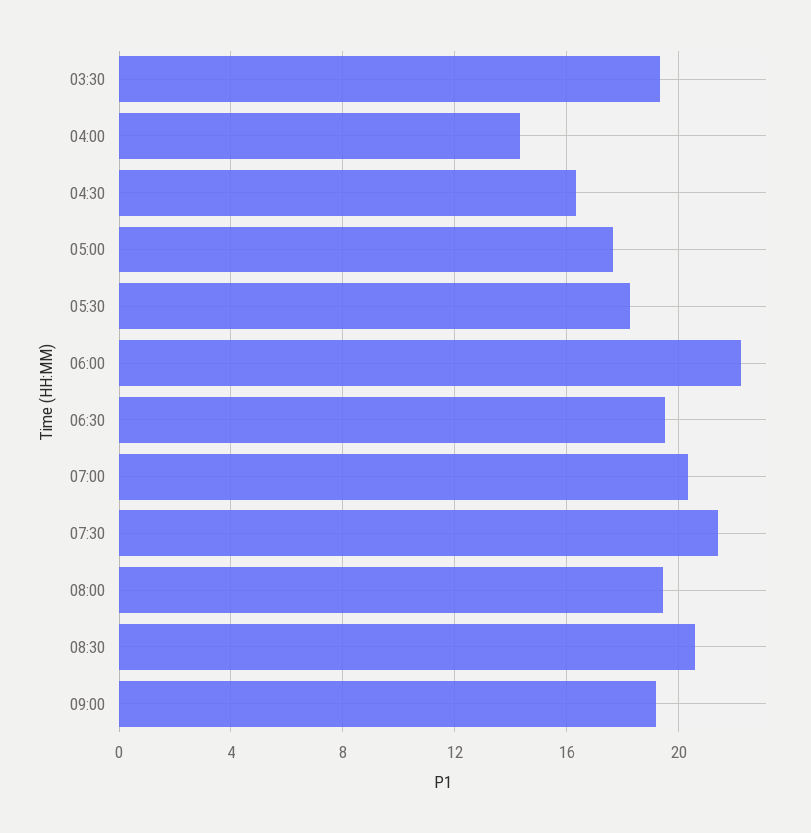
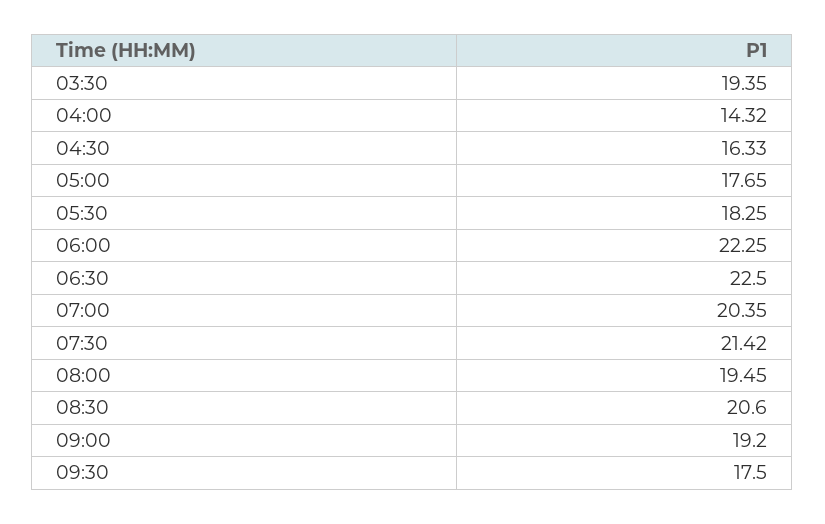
06:30: 19.5 -> 22.5
09:30: none -> 17.5

